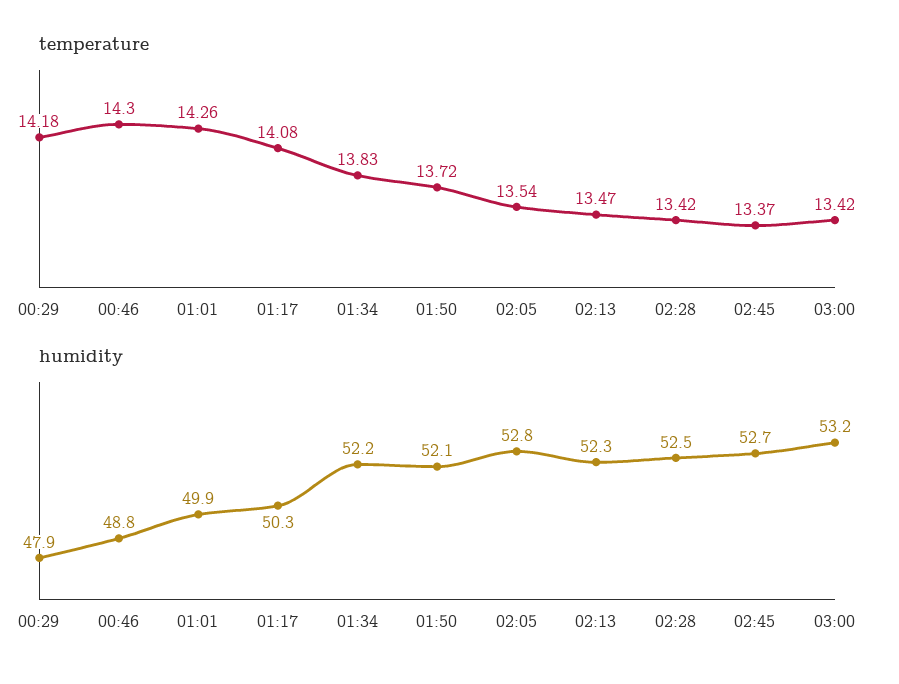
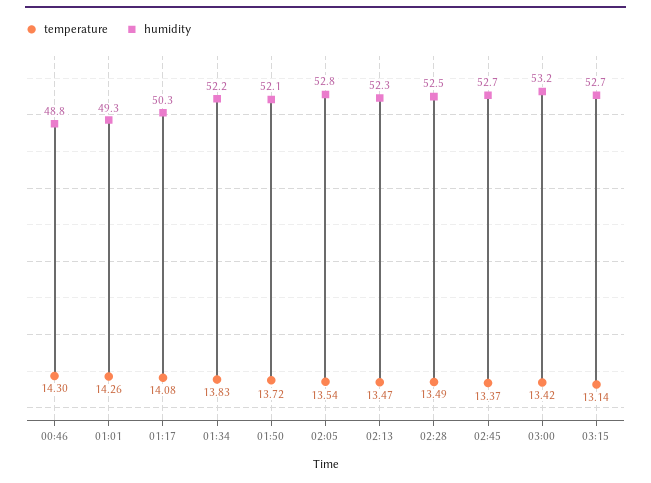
temperature, 00:29: 14.18 -> none
temperature, 02:28: 13.42 -> 13.49
humidity, 00:29: 47.9 -> none
humidity, 01:01: 49.9 -> 49.3
temperature, 03:15: none -> 13.14
humidity, 03:15: none -> 52.7

